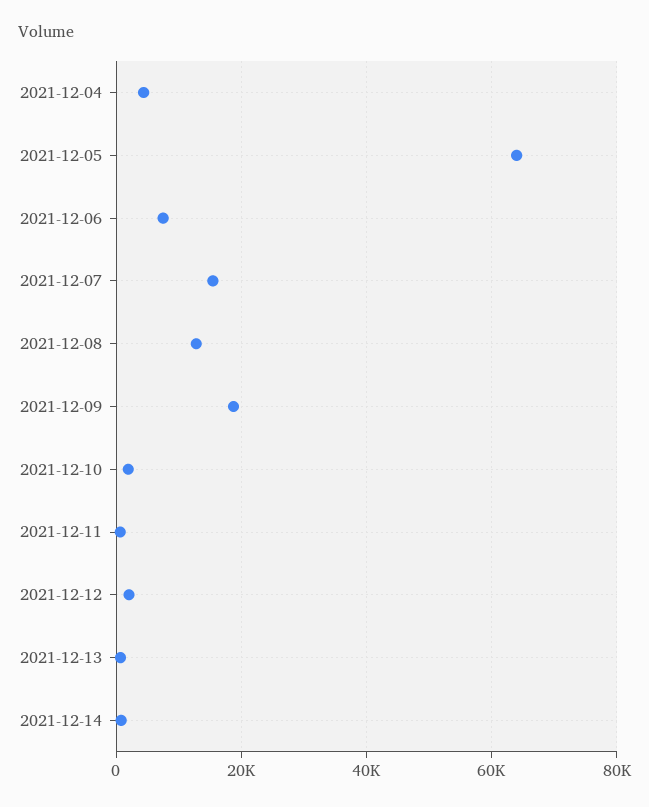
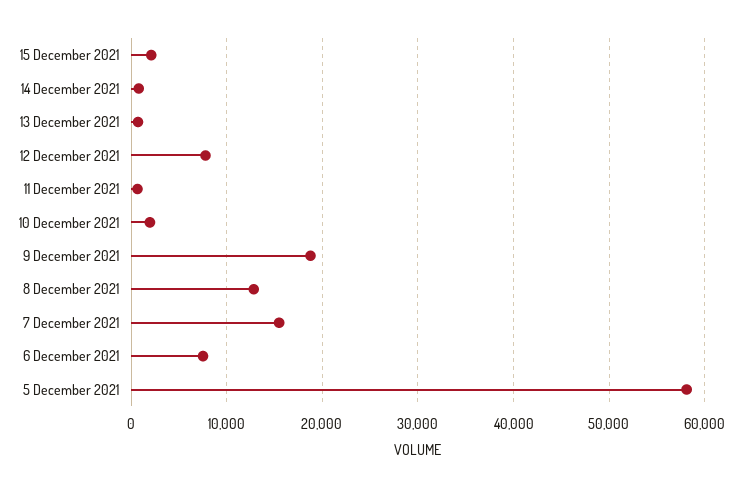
2021-12-04: 4000 -> none
2021-12-05: 64000 -> 58000
2021-12-12: 2000 -> 8000
15 December 2021: none -> 2000

